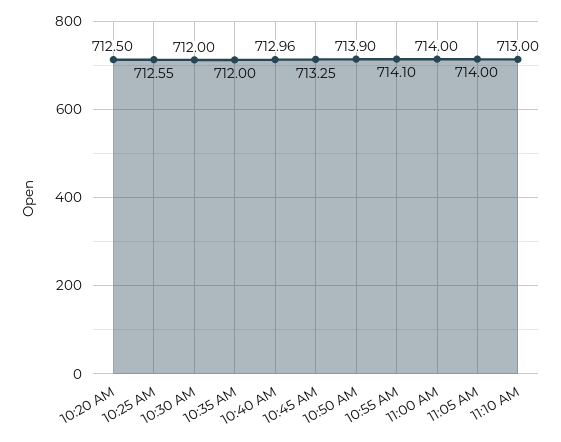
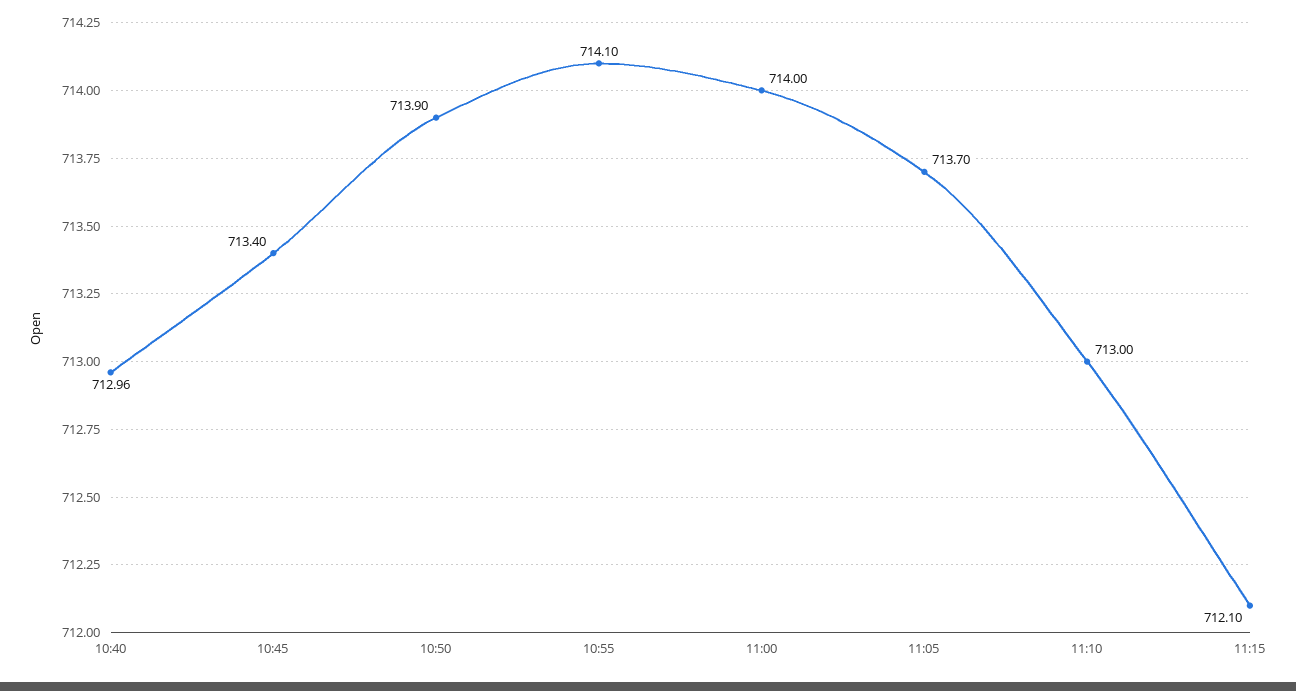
10:20 AM: 712.5 -> none
10:25 AM: 712.55 -> none
10:30 AM: 712 -> none
10:35 AM: 712 -> none
10:45 AM: 713.25 -> 713.4
11:05 AM: 714 -> 713.7
11:15: none -> 712.1

